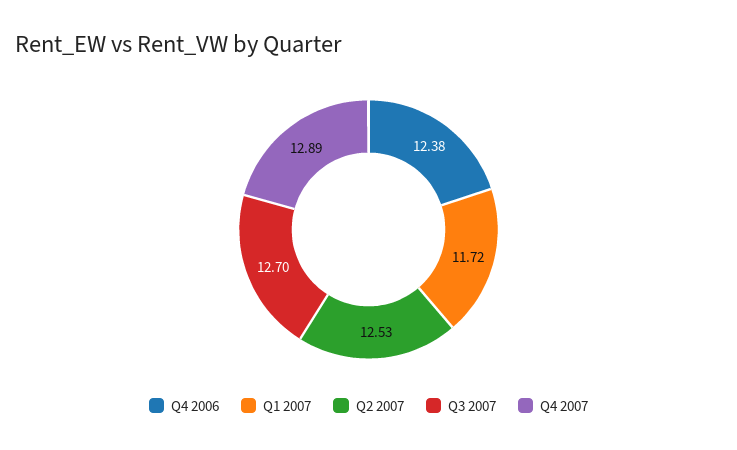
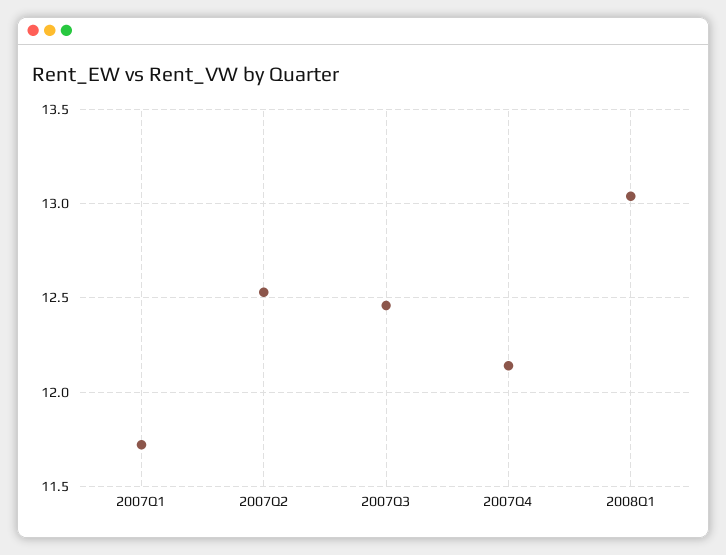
Q4 2006: 12.38 -> none
Q3 2007: 12.7 -> 12.45
Q4 2007: 12.89 -> 12.15
2008Q1: none -> 13.05

